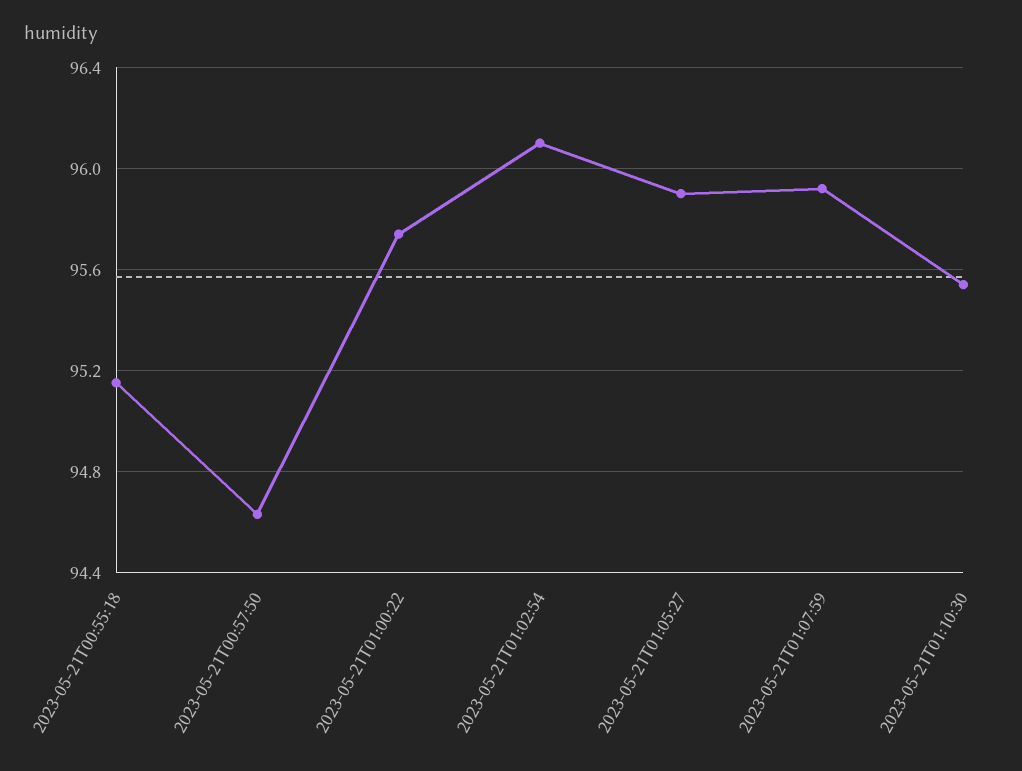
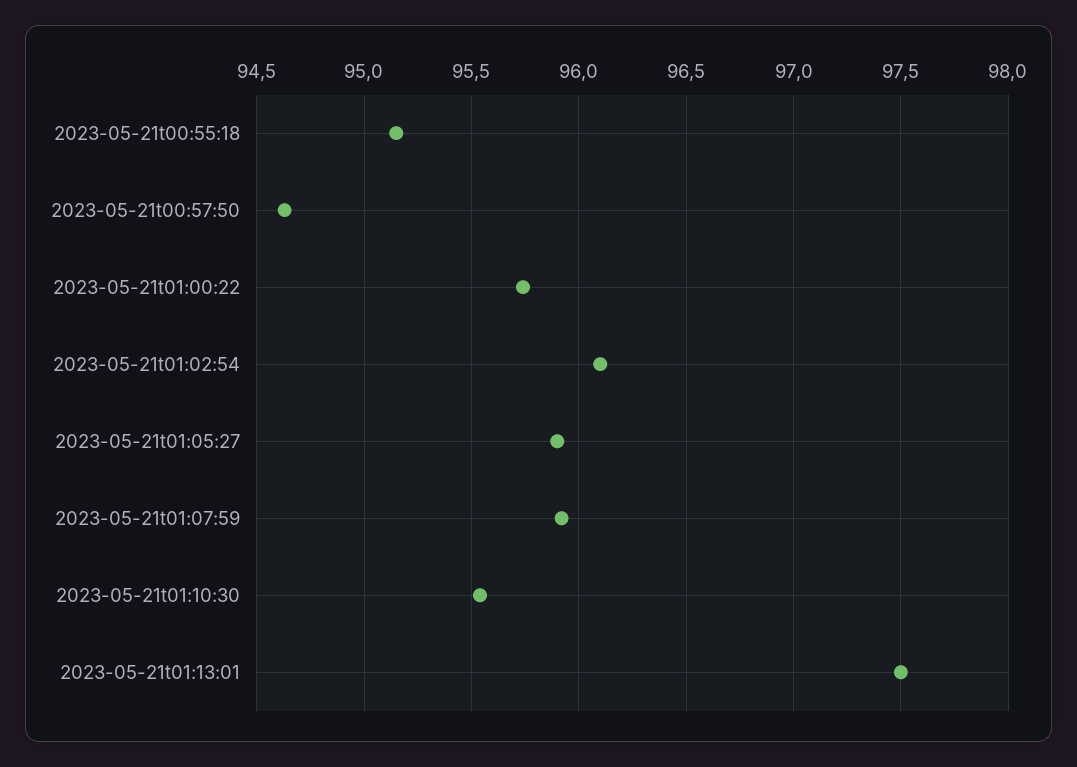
2023-05-21t01:13:01: none -> 97.5

